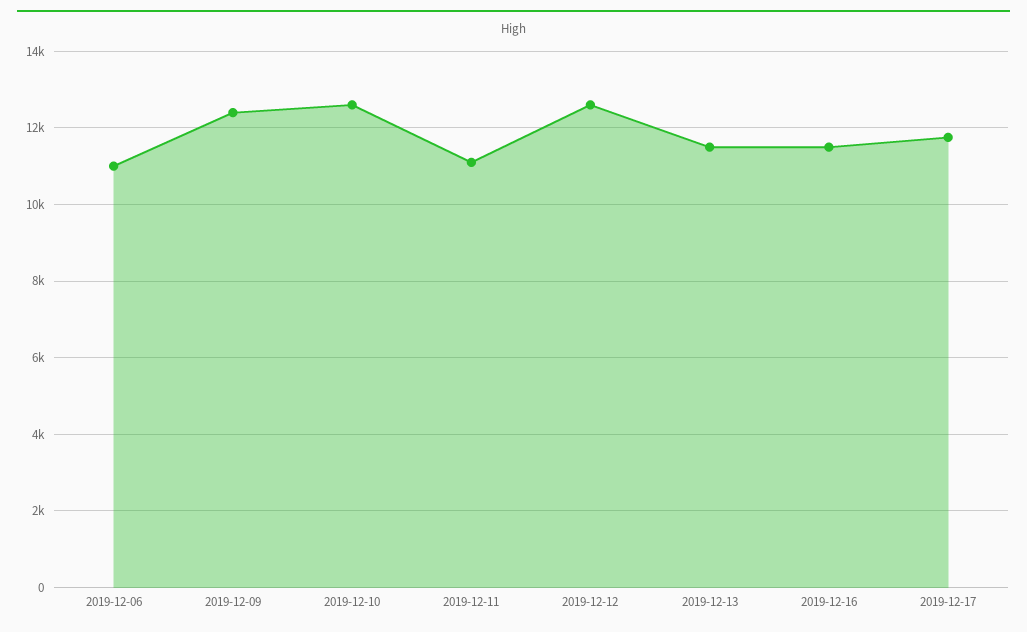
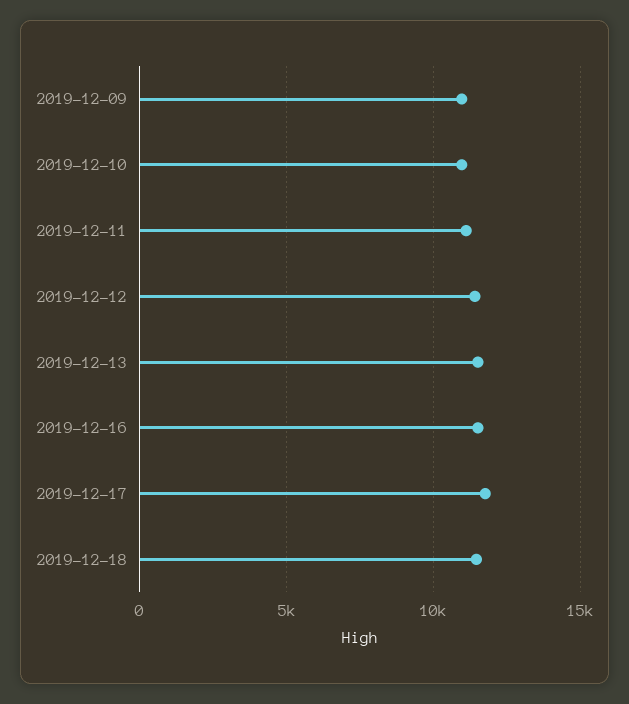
2019-12-06: 11000 -> none
2019-12-09: 12400 -> 11000
2019-12-10: 12600 -> 11000
2019-12-12: 12600 -> 11500
2019-12-18: none -> 11500

